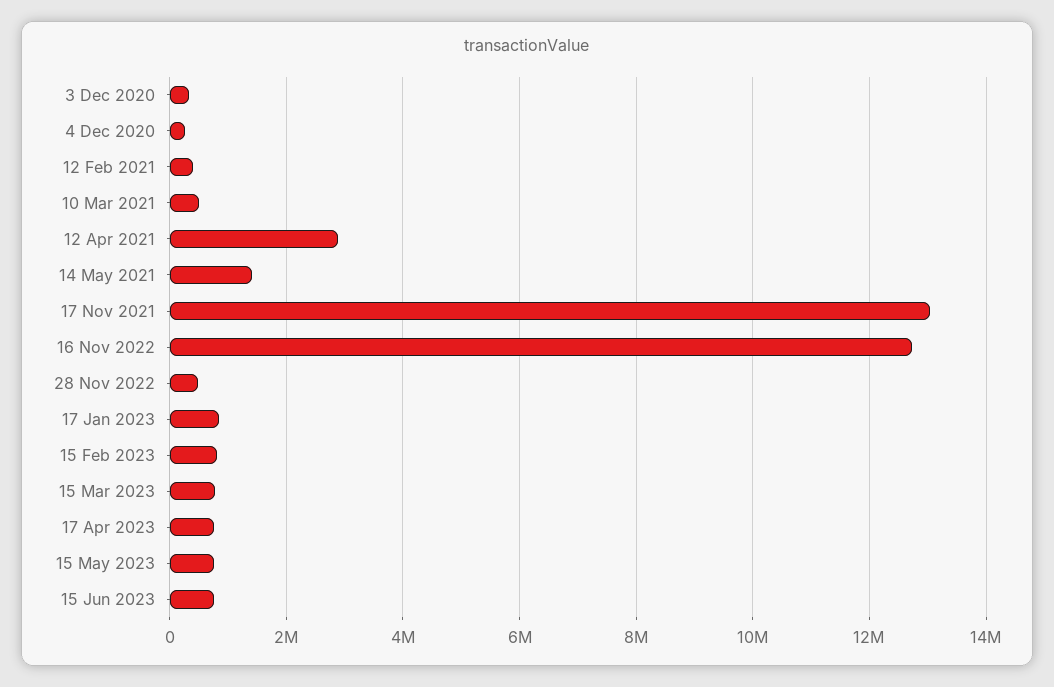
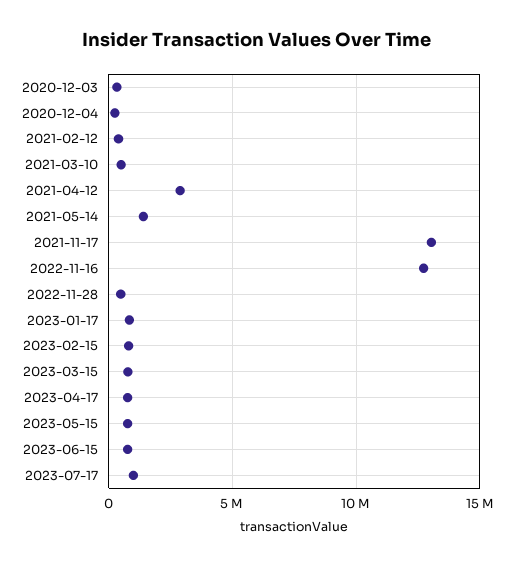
2023-07-17: none -> 1000000

